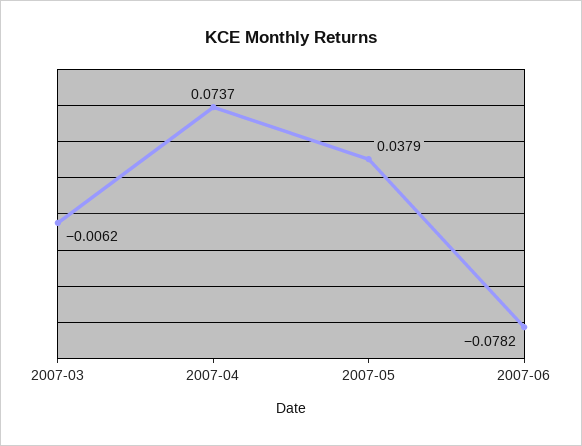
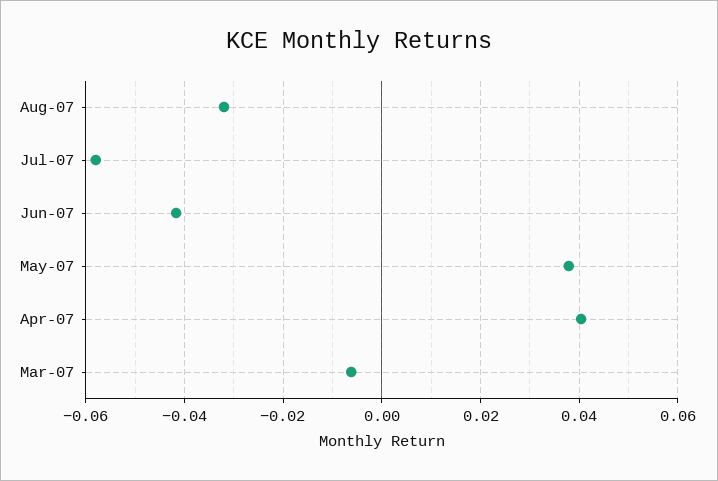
2007-04: 0.0737 -> 0.04
2007-06: -0.0782 -> -0.042
Aug-07: none -> -0.032
Jul-07: none -> -0.058

